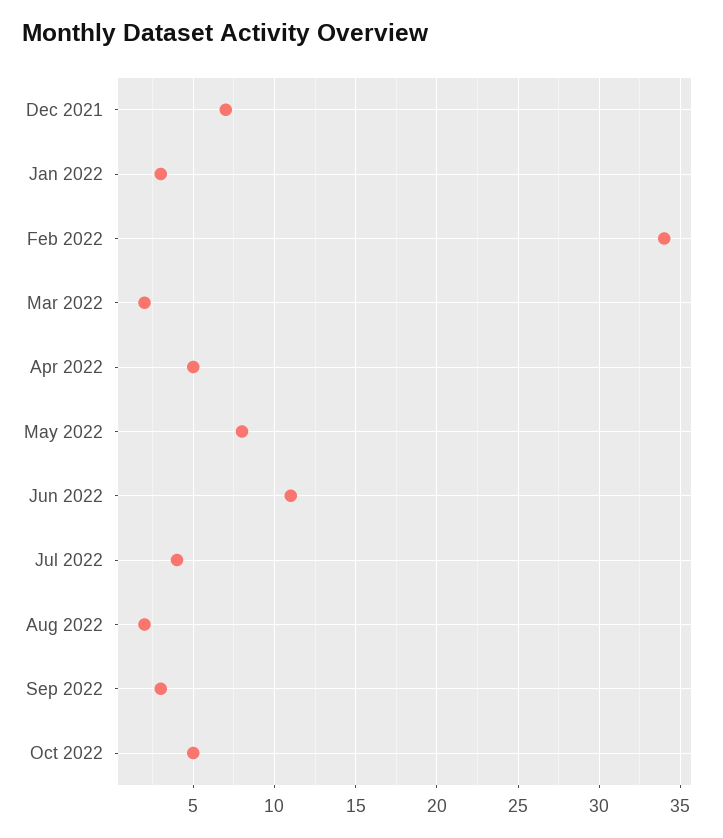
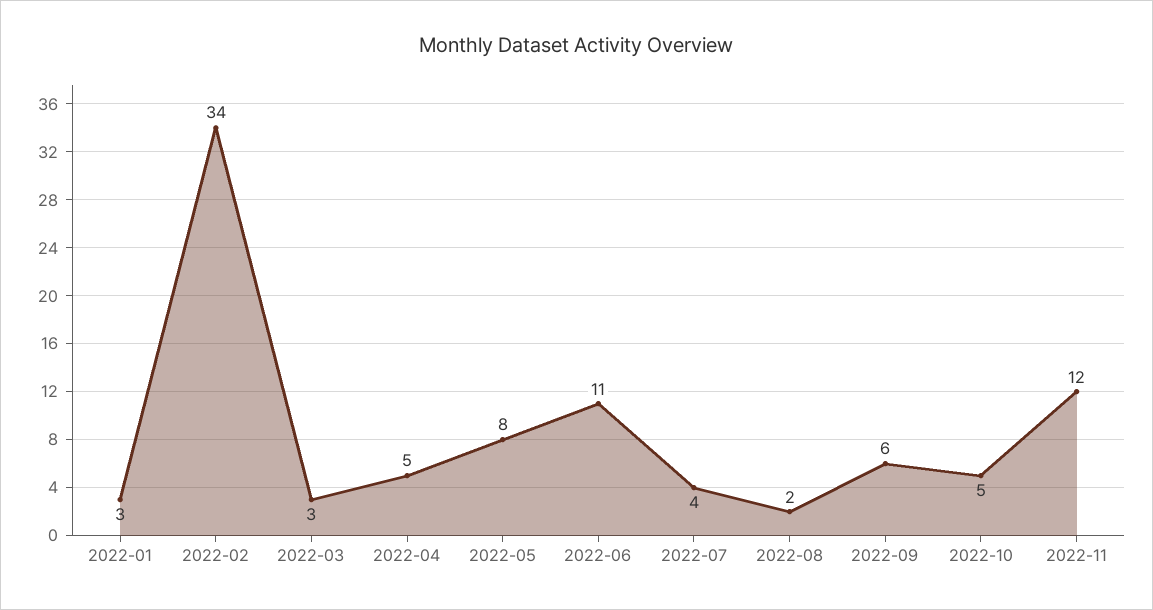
Dec 2021: 7 -> none
Mar 2022: 2 -> 3
Sep 2022: 3 -> 6
2022-11: none -> 12

